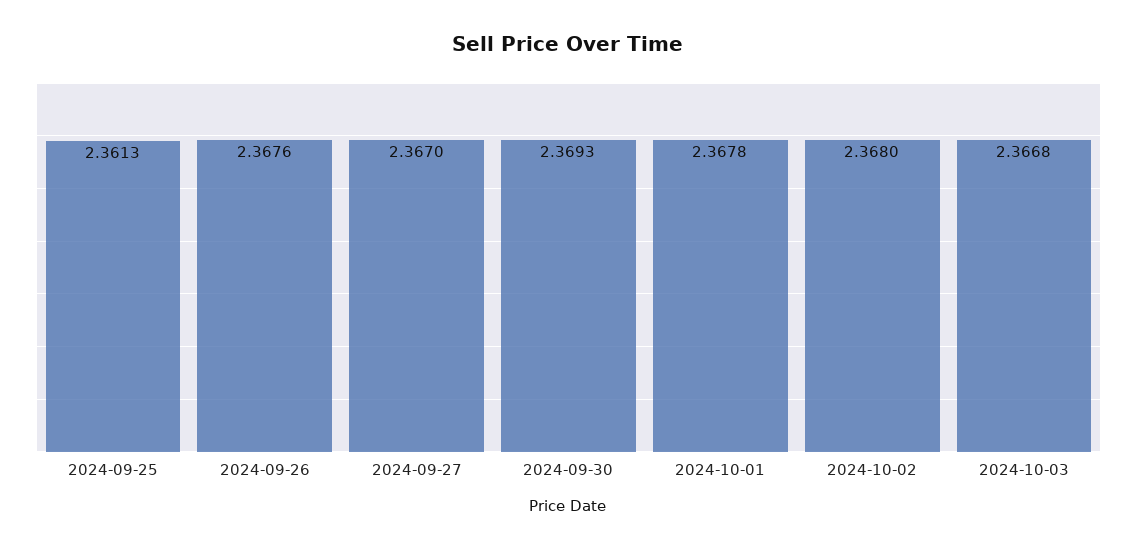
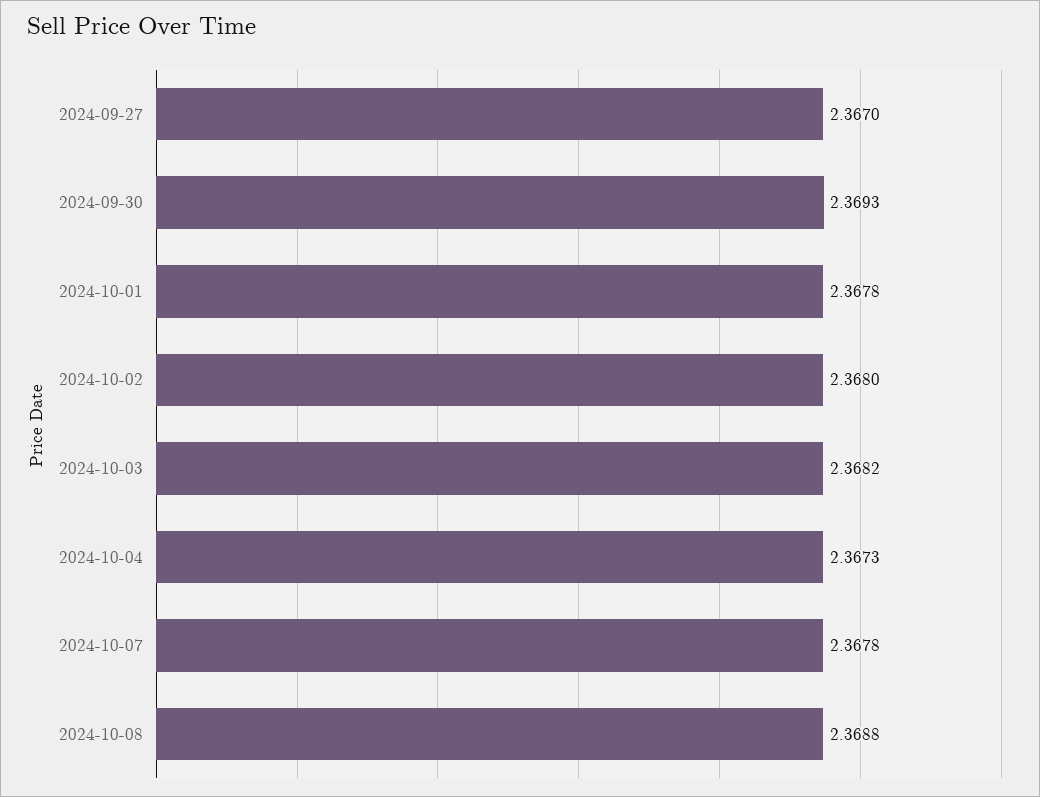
2024-09-25: 2.3613 -> none
2024-09-26: 2.3676 -> none
2024-10-03: 2.3668 -> 2.3682
2024-10-04: none -> 2.3673
2024-10-07: none -> 2.3678
2024-10-08: none -> 2.3688

